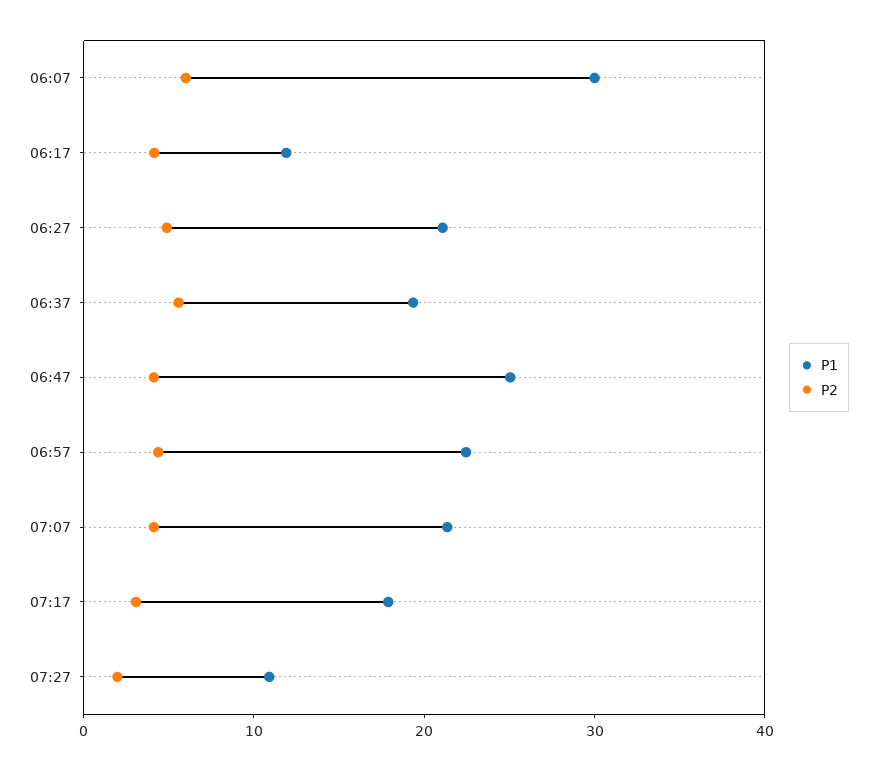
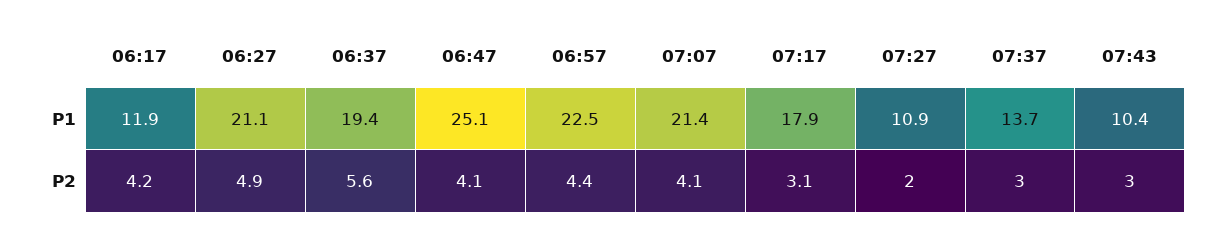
P1, 06:07: 30 -> none
P2, 06:07: 6 -> none
P1, 07:37: none -> 13.7
P1, 07:43: none -> 10.4
P2, 07:37: none -> 3
P2, 07:43: none -> 3

